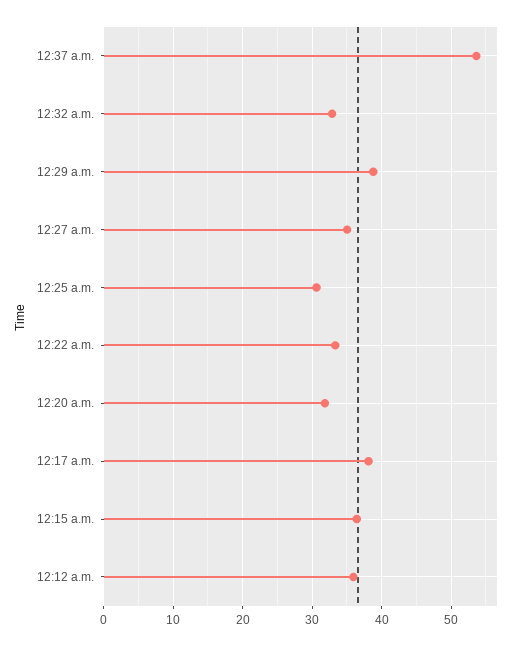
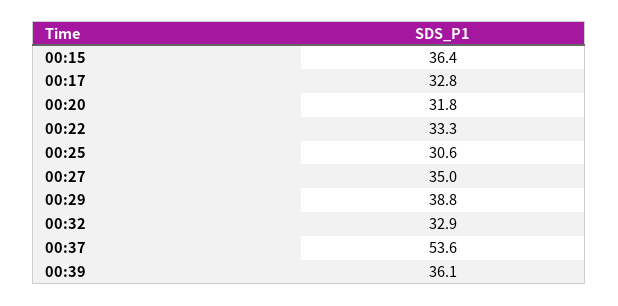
12:17 a.m.: 38 -> 32.8
12:12 a.m.: 36 -> none
00:39: none -> 36.1

